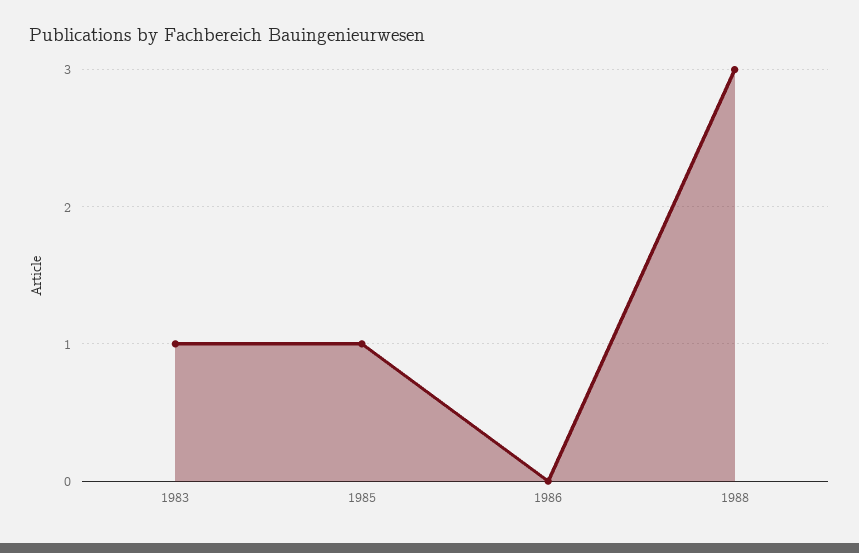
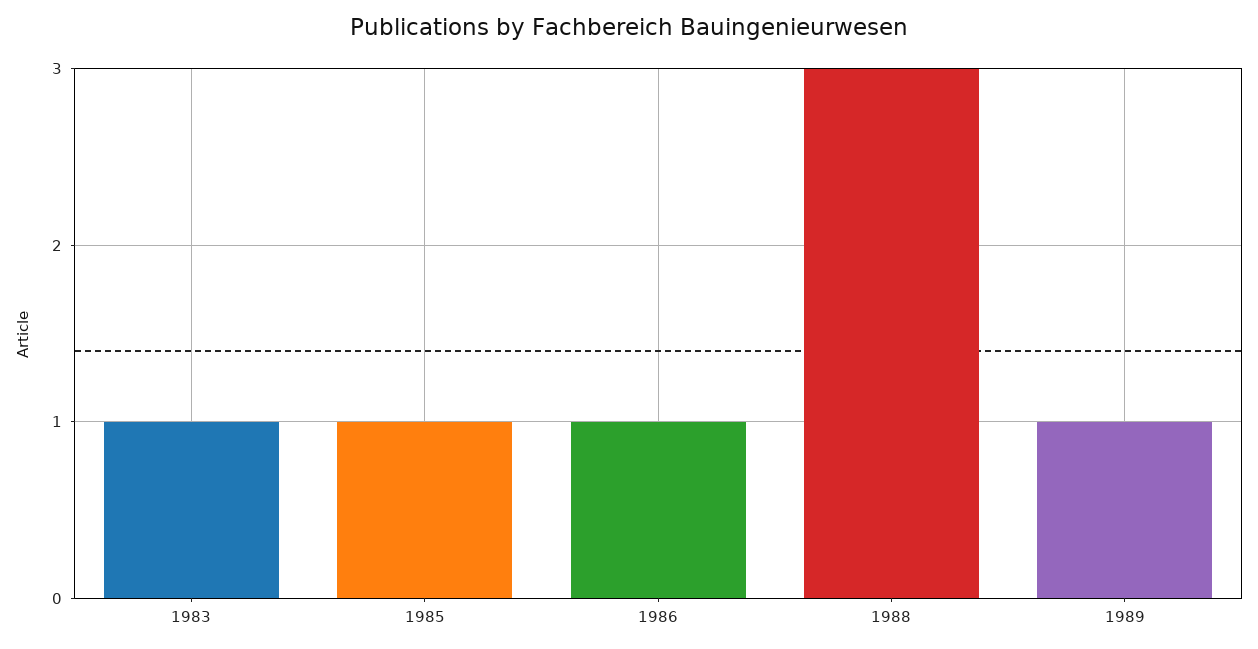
1986: 0 -> 1
1989: none -> 1

